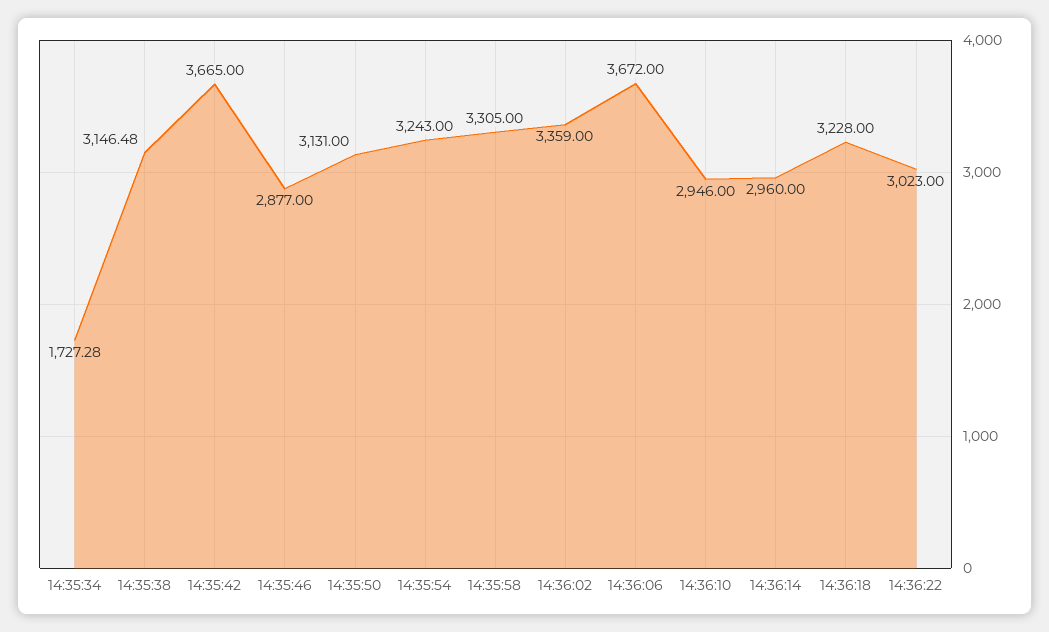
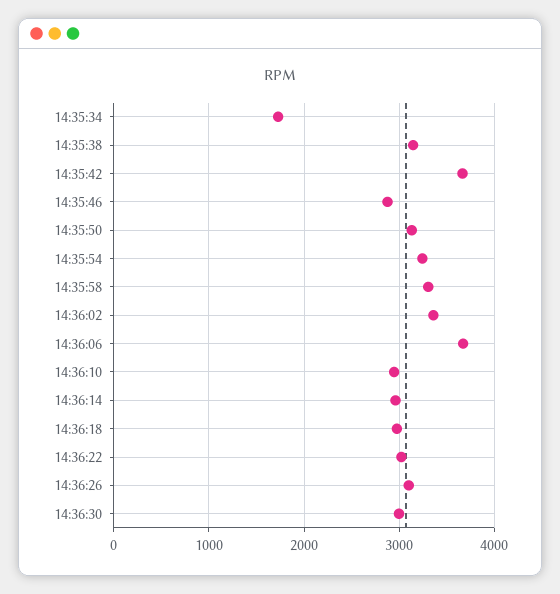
14:36:18: 3228 -> 3000
14:36:26: none -> 3100
14:36:30: none -> 3000

